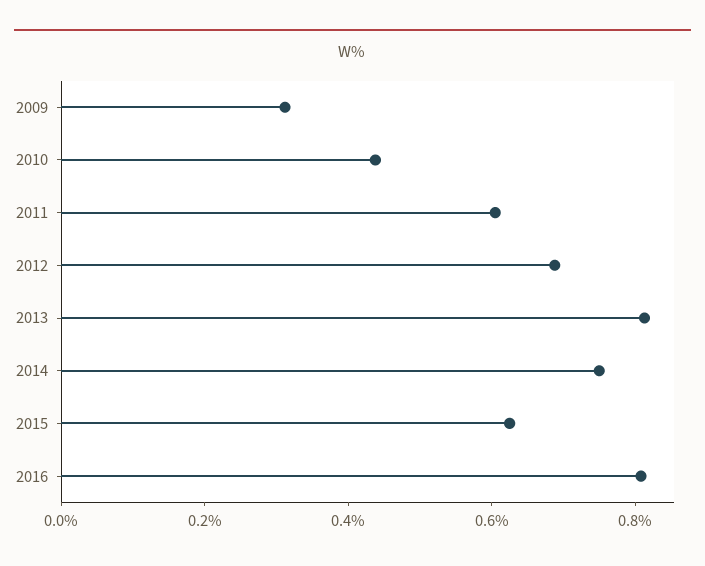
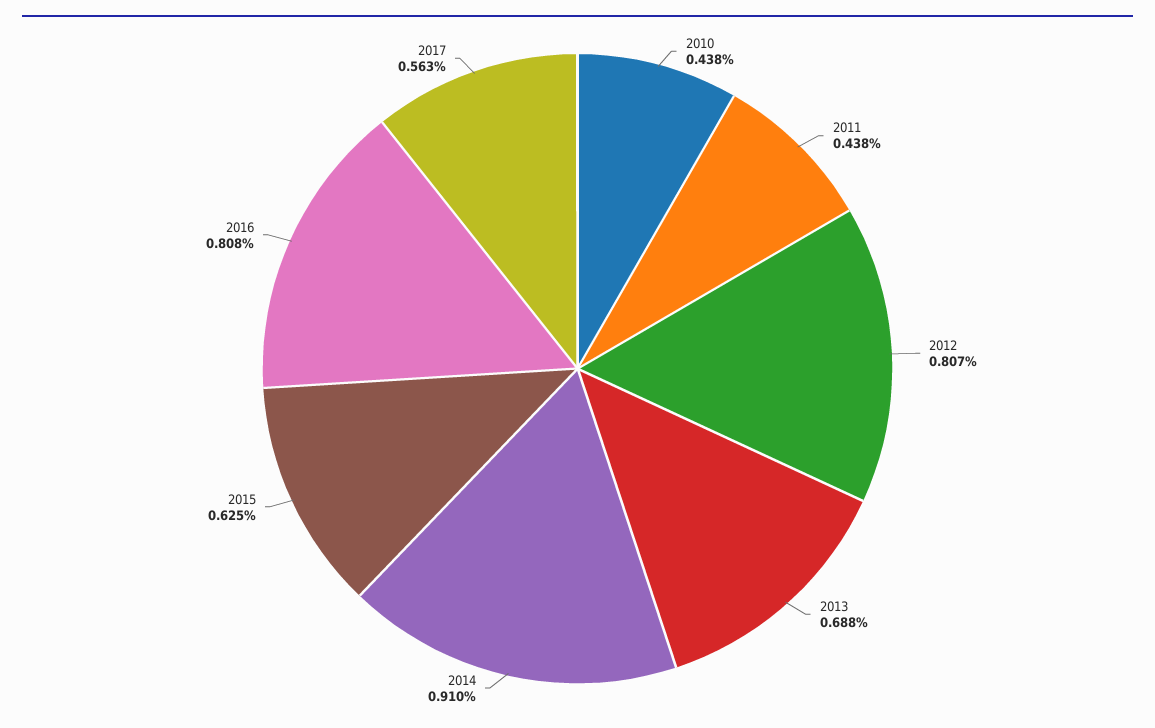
2009: 0.3 -> none
2011: 0.6 -> 0.438
2012: 0.7 -> 0.807
2013: 0.8 -> 0.688
2014: 0.75 -> 0.91
2017: none -> 0.563

